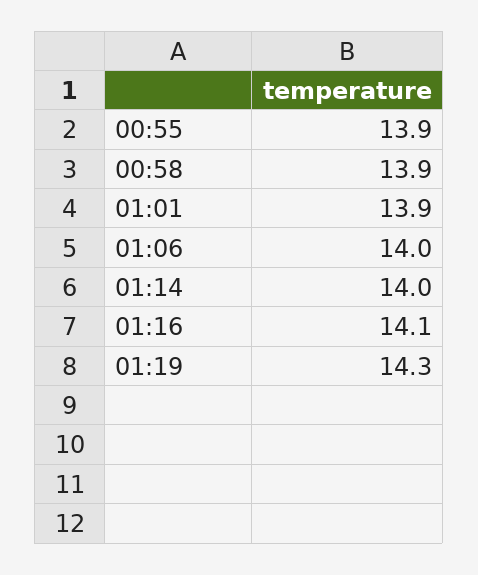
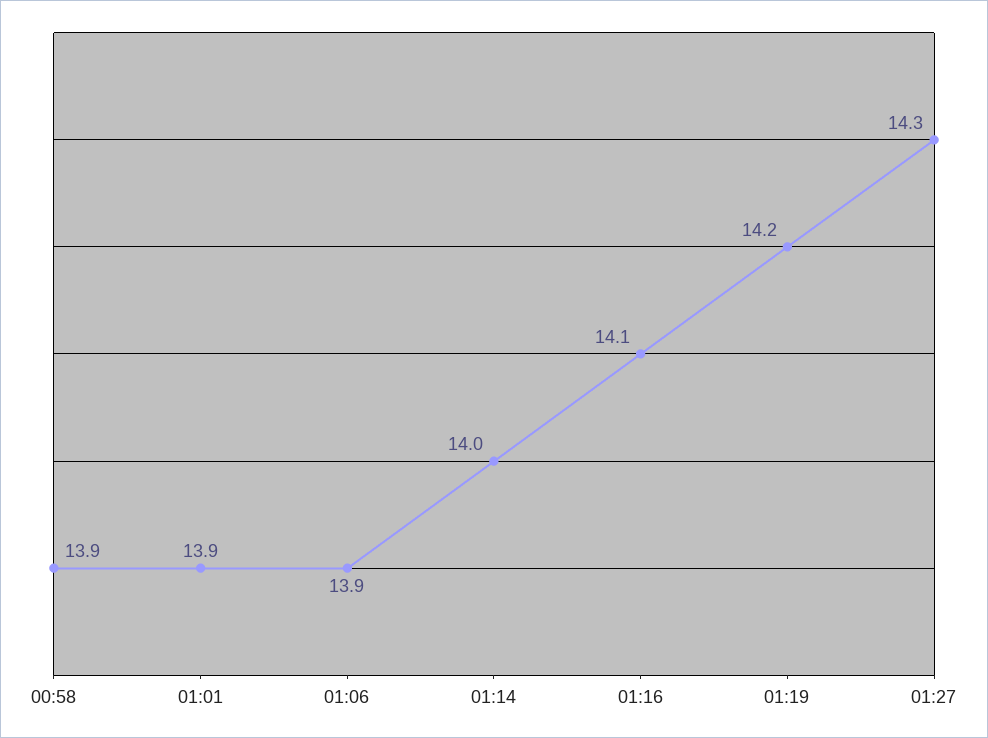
00:55: 13.9 -> none
01:06: 14 -> 13.9
01:19: 14.3 -> 14.2
01:27: none -> 14.3

